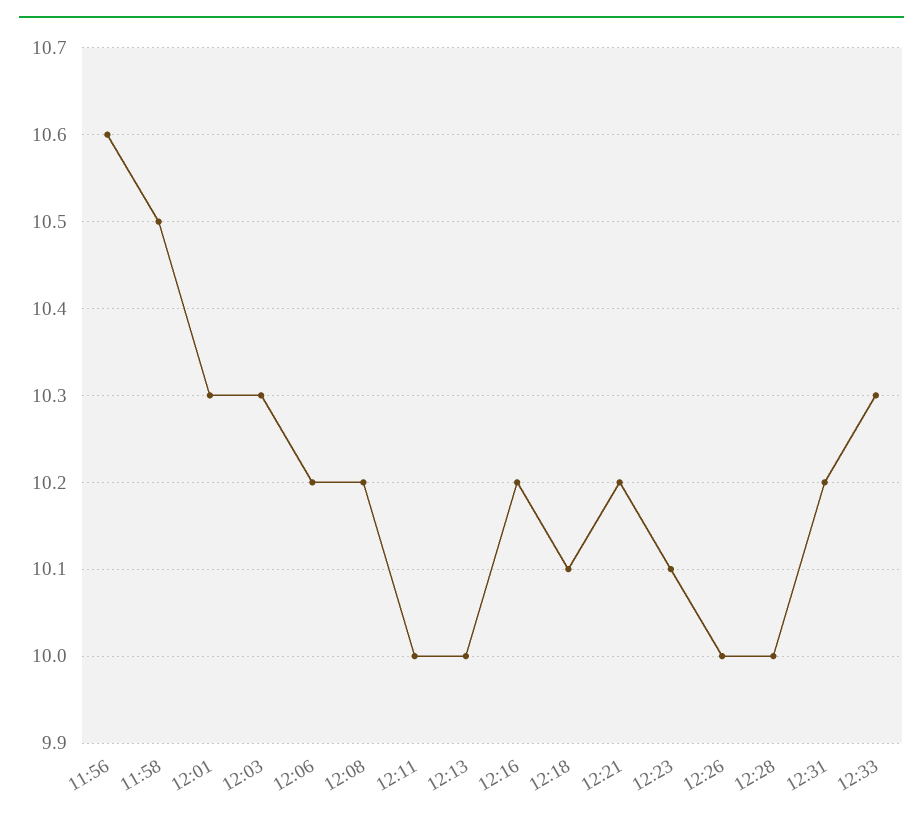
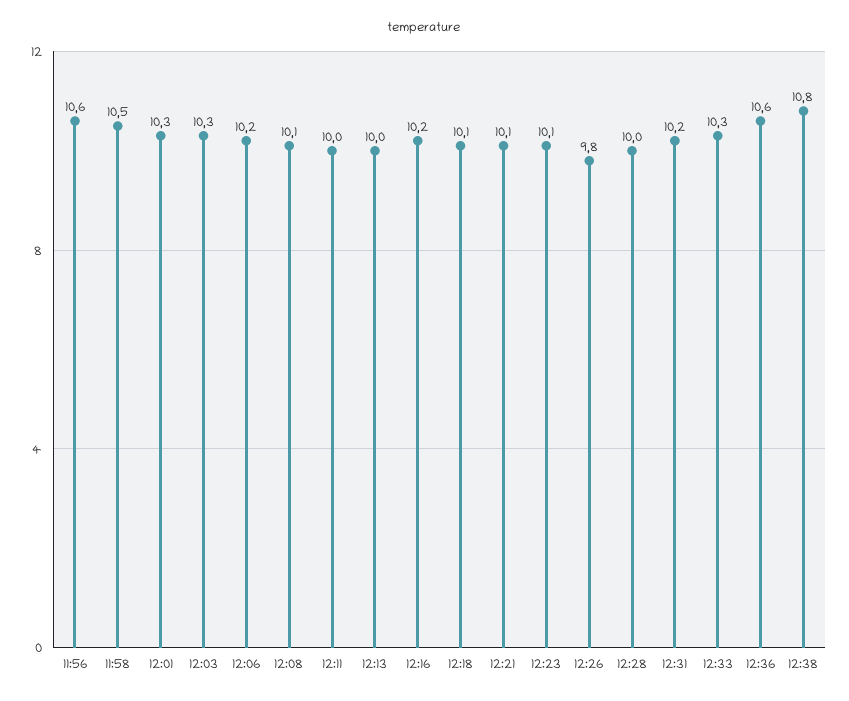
12:08: 10.2 -> 10.1
12:21: 10.2 -> 10.1
12:26: 10 -> 9.8
12:36: none -> 10.6
12:38: none -> 10.8

